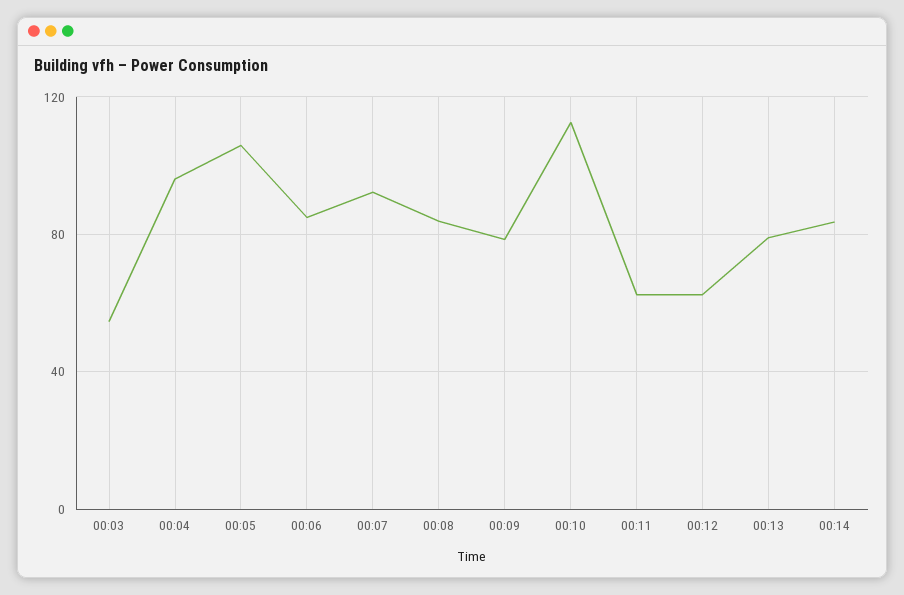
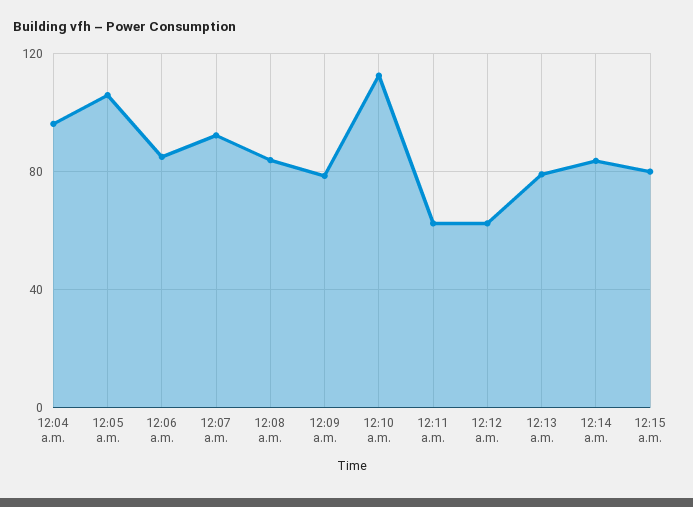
00:03: 55 -> none
12:15 a.m.: none -> 80

